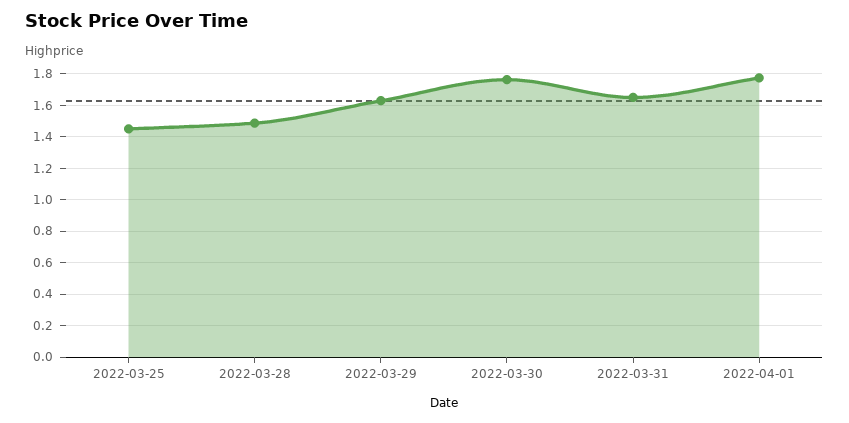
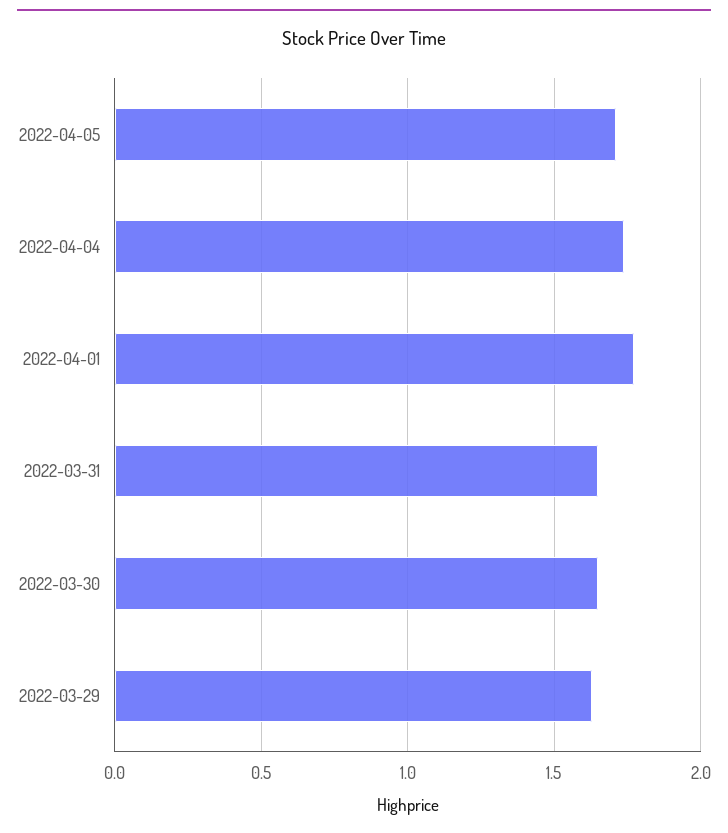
2022-03-25: 1.45 -> none
2022-03-28: 1.5 -> none
2022-03-30: 1.75 -> 1.65
2022-04-05: none -> 1.7
2022-04-04: none -> 1.75

